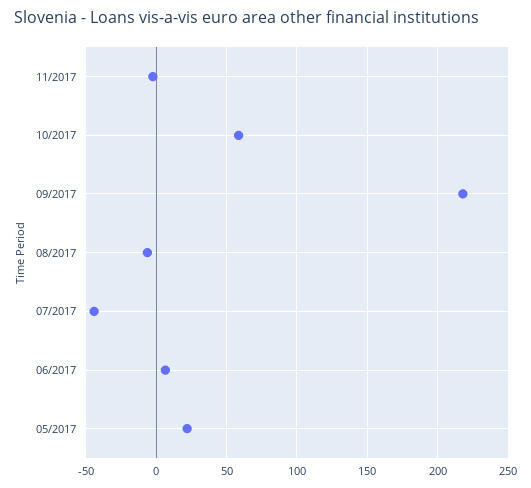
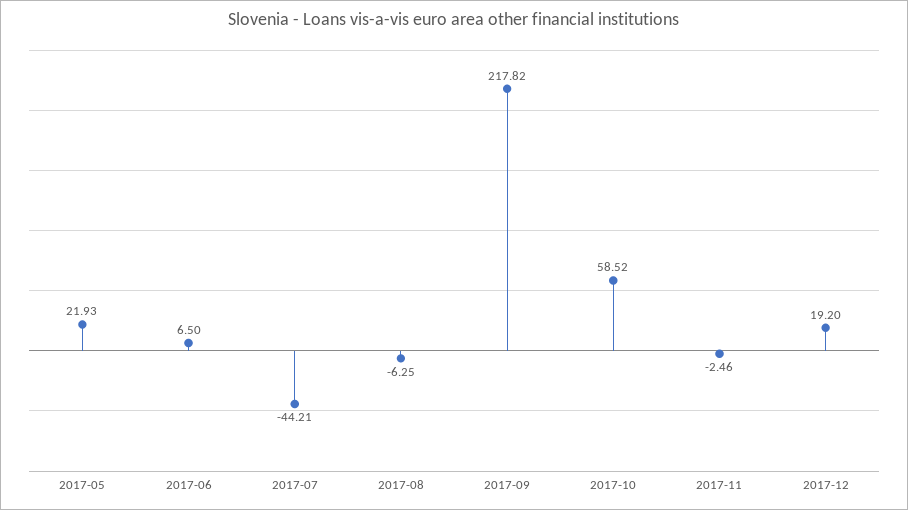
2017-12: none -> 19.2

